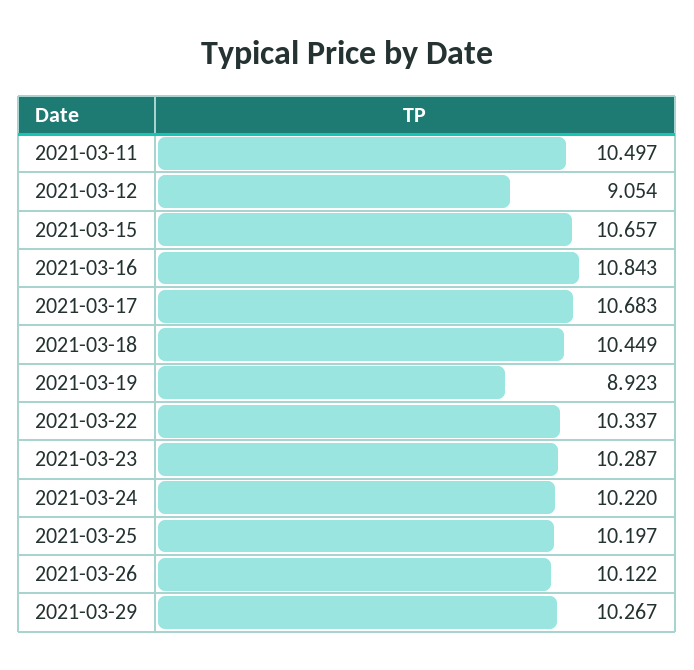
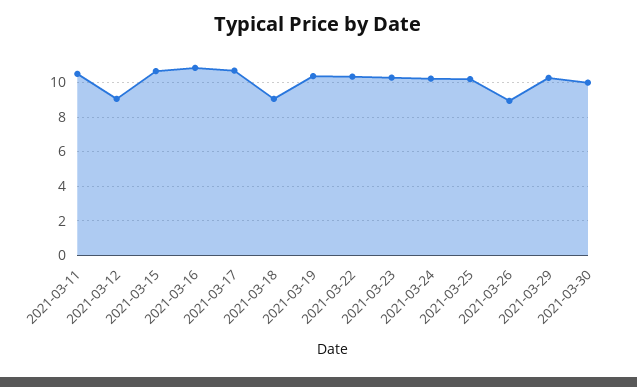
2021-03-18: 10.449 -> 9
2021-03-19: 8.923 -> 10.5
2021-03-26: 10.122 -> 9
2021-03-30: none -> 10

